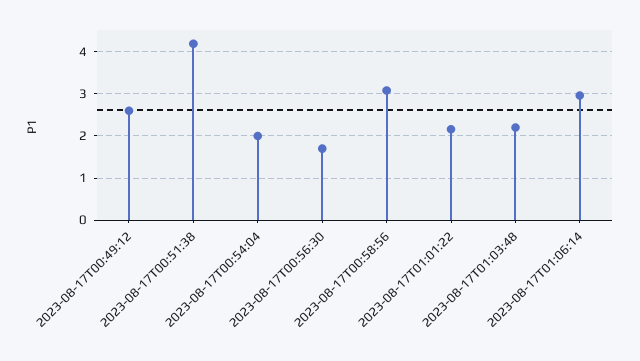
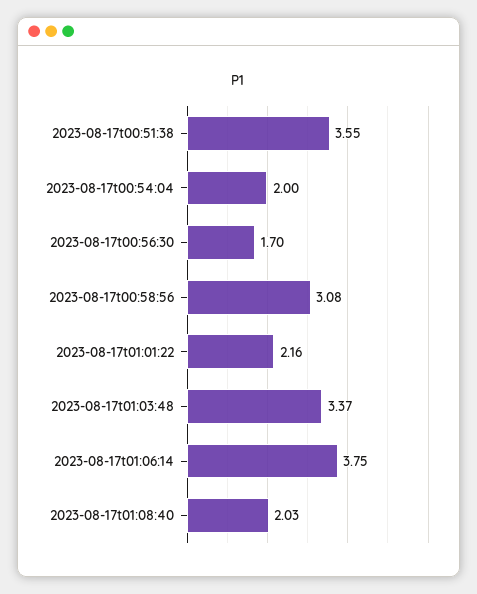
2023-08-17T00:49:12: 2.6 -> none
2023-08-17T00:51:38: 4.2 -> 3.55
2023-08-17T01:03:48: 2.2 -> 3.37
2023-08-17T01:06:14: 3 -> 3.75
2023-08-17t01:08:40: none -> 2.03

